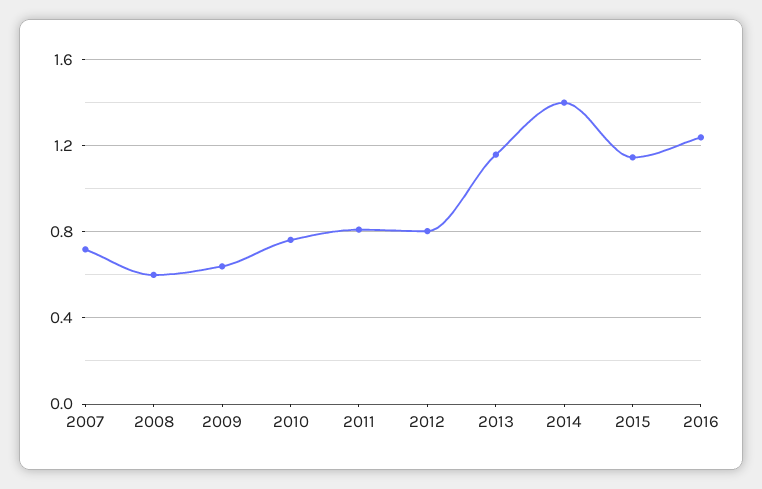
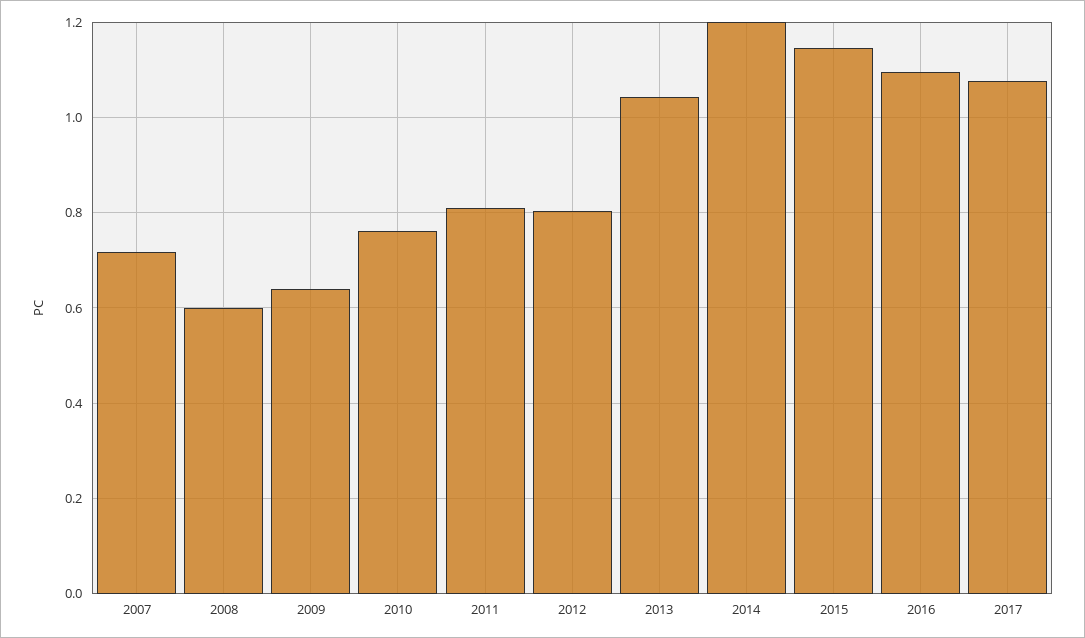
2013: 1.15 -> 1.04
2014: 1.4 -> 1.2
2016: 1.25 -> 1.1
2017: none -> 1.08

